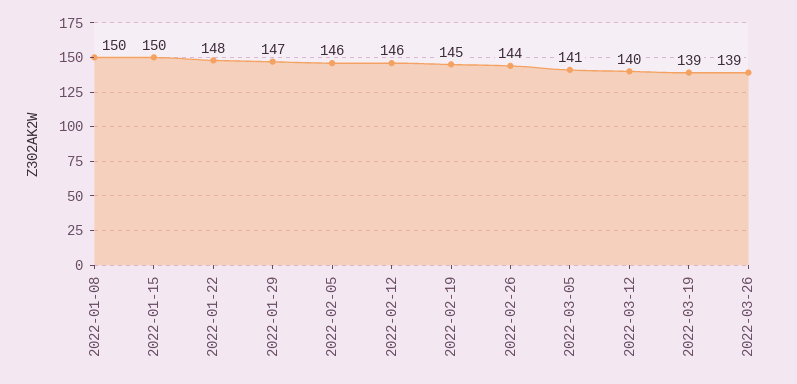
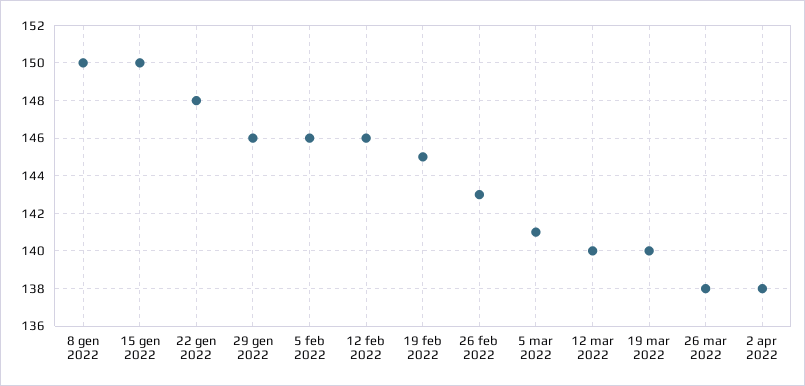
2022-01-29: 147 -> 146
2022-02-26: 144 -> 143
2022-03-19: 139 -> 140
2022-03-26: 139 -> 138
2 apr 2022: none -> 138

